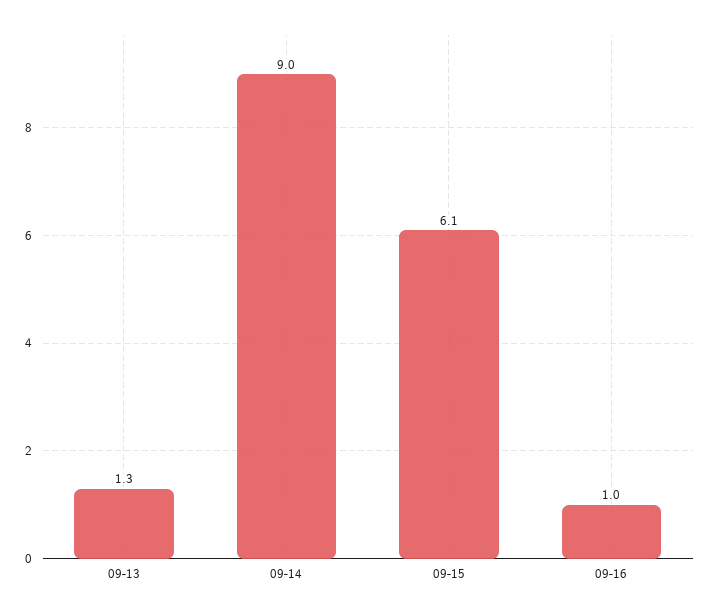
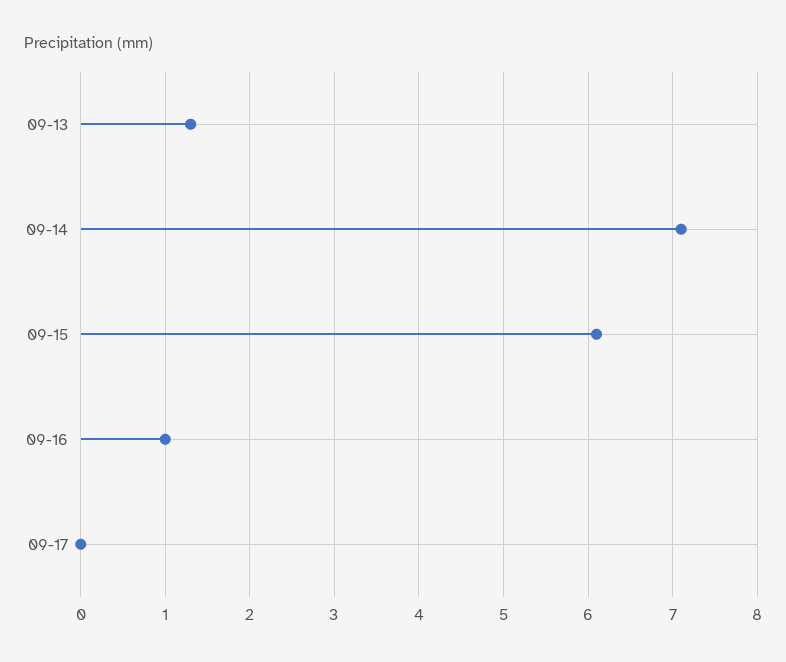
09-14: 9 -> 7.1
09-17: none -> 0

